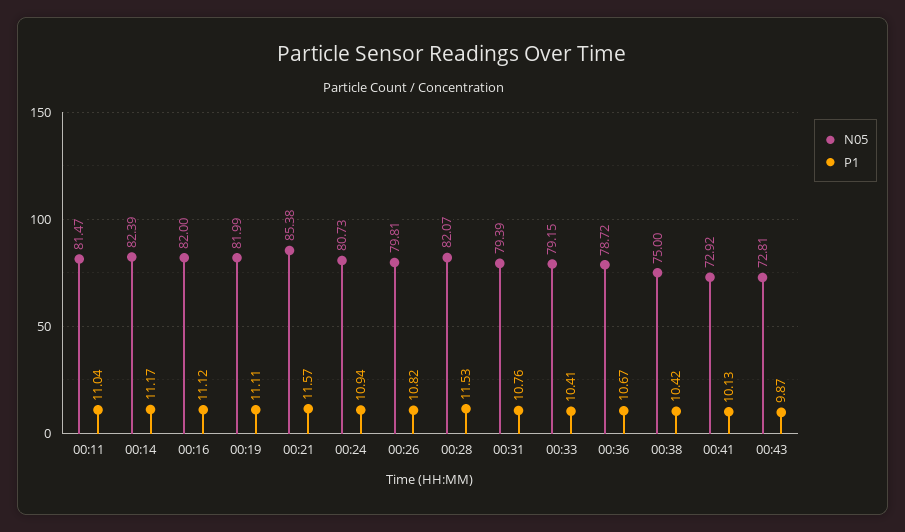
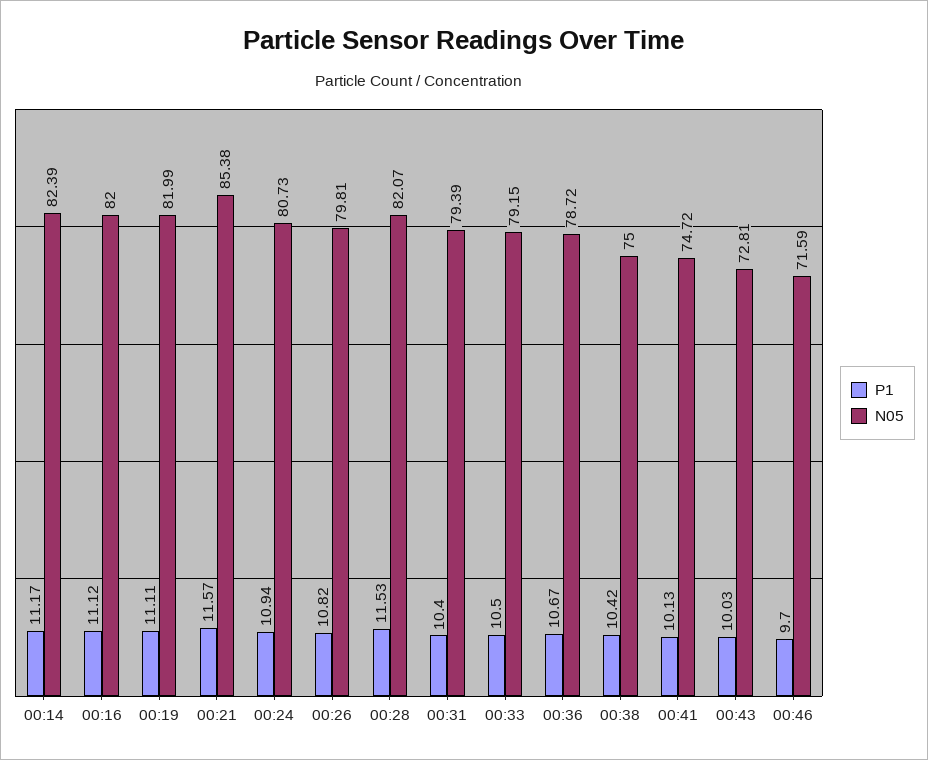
N05, 00:11: 81.47 -> none
P1, 00:11: 11.04 -> none
P1, 00:31: 10.76 -> 10.4
P1, 00:33: 10.41 -> 10.5
N05, 00:41: 72.92 -> 74.72
P1, 00:43: 9.87 -> 10.03
P1, 00:46: none -> 9.7
N05, 00:46: none -> 71.59

